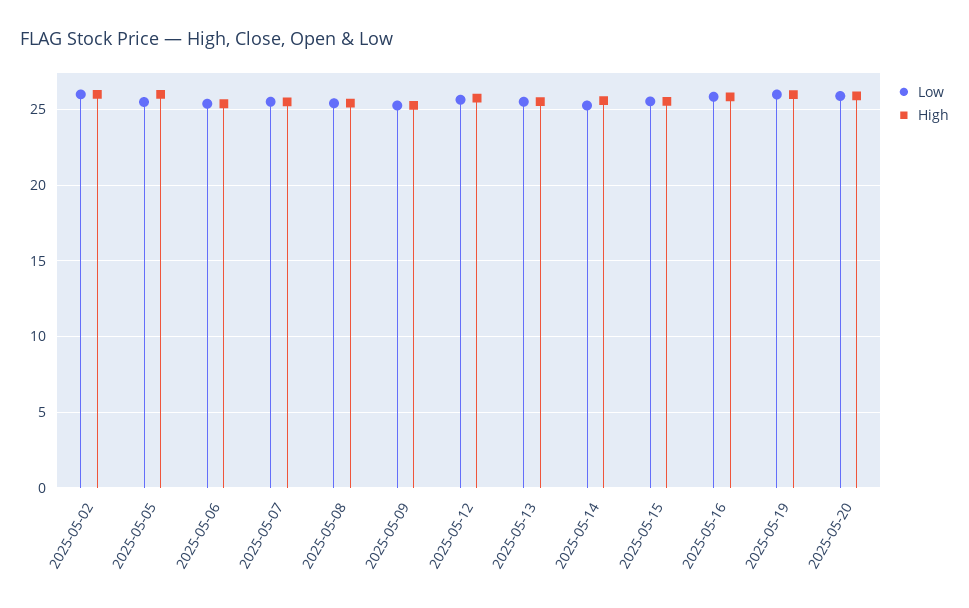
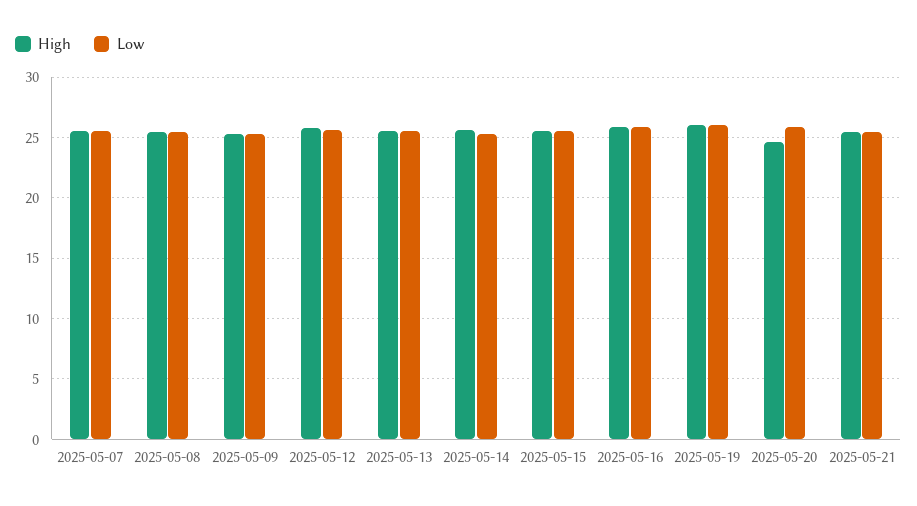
Low, 2025-05-02: 26 -> none
High, 2025-05-02: 26 -> none
Low, 2025-05-05: 25.5 -> none
High, 2025-05-05: 26 -> none
Low, 2025-05-06: 25.5 -> none
High, 2025-05-06: 25.5 -> none
High, 2025-05-20: 26 -> 24.5
High, 2025-05-21: none -> 25.5
Low, 2025-05-21: none -> 25.5

